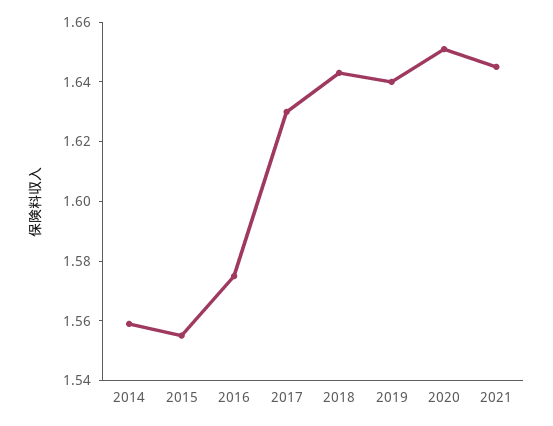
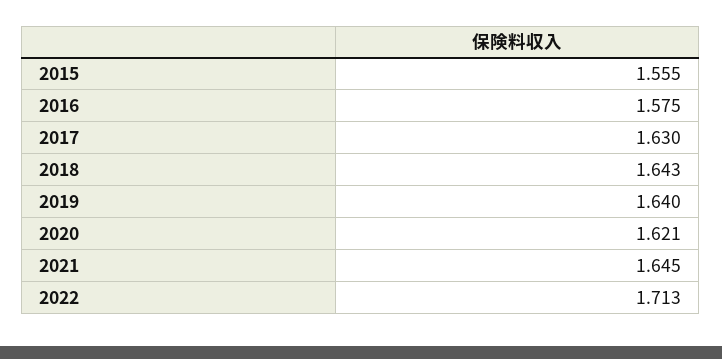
2014: 1.56 -> none
2020: 1.65 -> 1.621
2022: none -> 1.713

